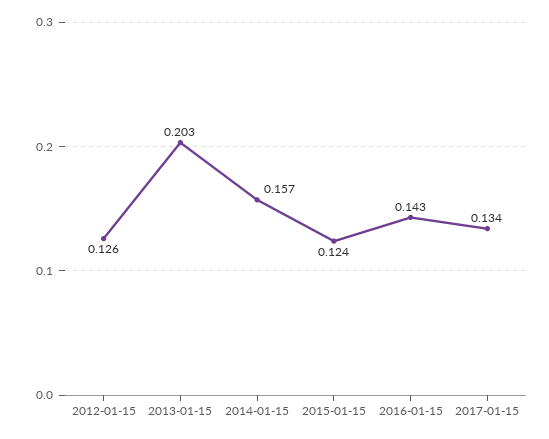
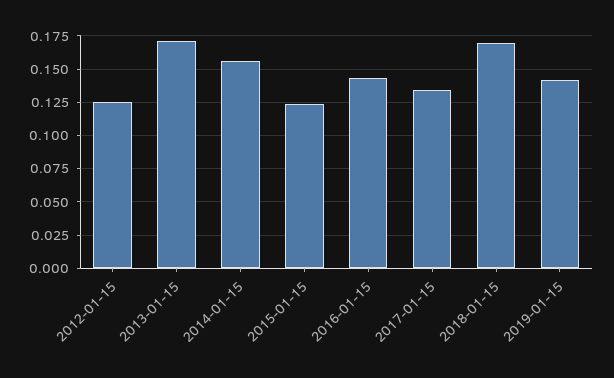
2013-01-15: 0.203 -> 0.17
2018-01-15: none -> 0.17
2019-01-15: none -> 0.14

